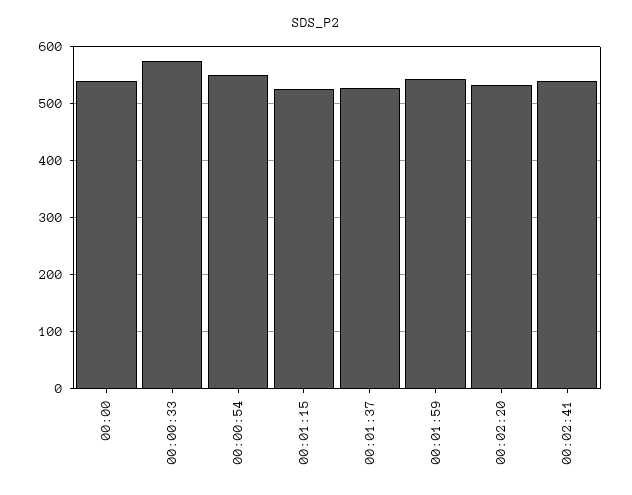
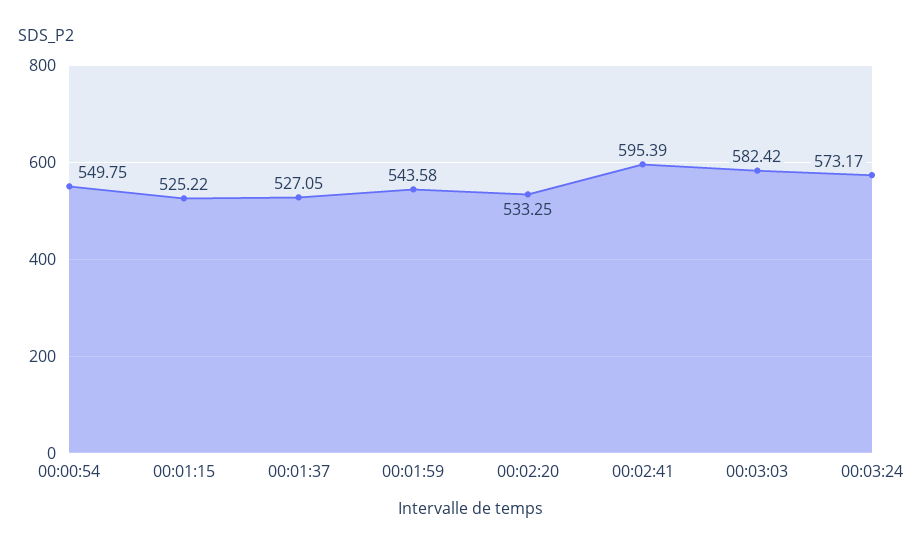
00:00: 540 -> none
00:00:33: 580 -> none
00:02:41: 540 -> 595.39
00:03:03: none -> 582.42
00:03:24: none -> 573.17

